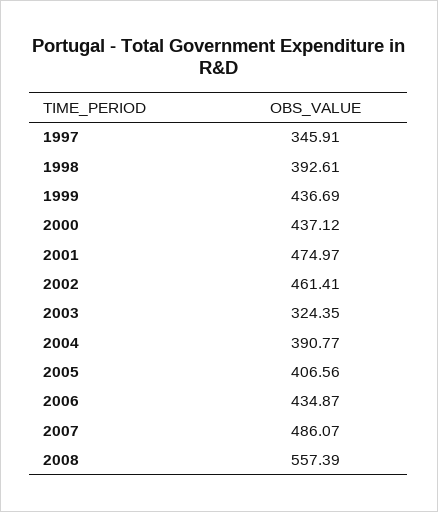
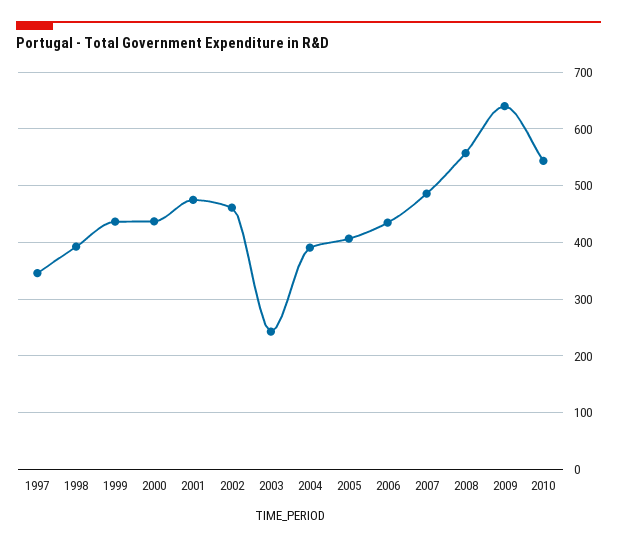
2003: 324.35 -> 240
2009: none -> 640
2010: none -> 540

